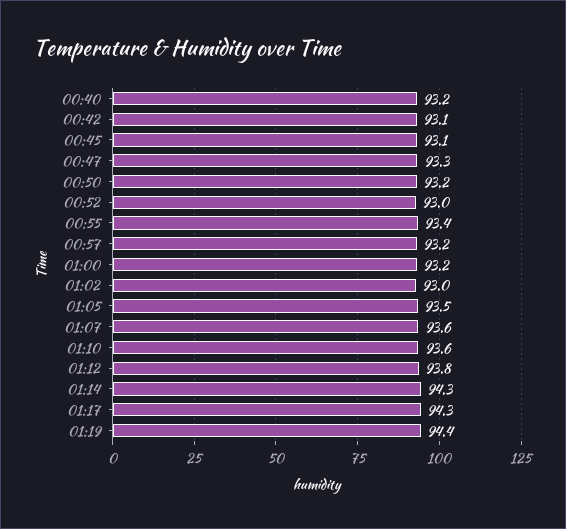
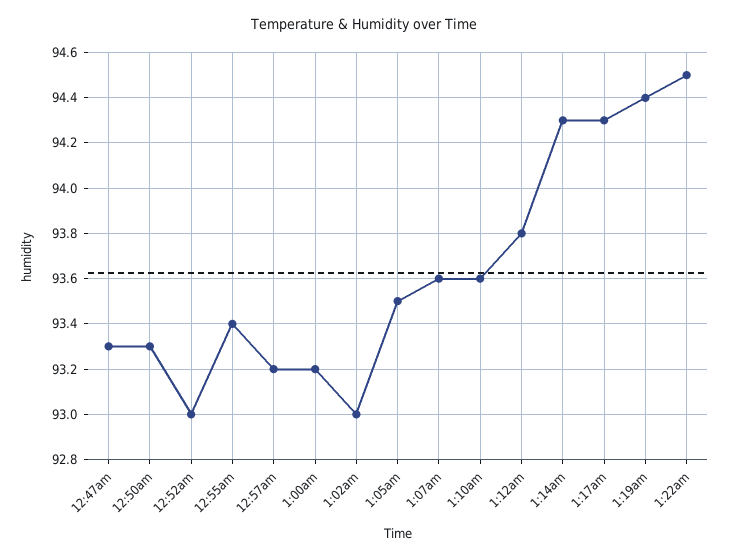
00:40: 93.2 -> none
00:42: 93.1 -> none
00:45: 93.1 -> none
00:50: 93.2 -> 93.3
1:22am: none -> 94.5

